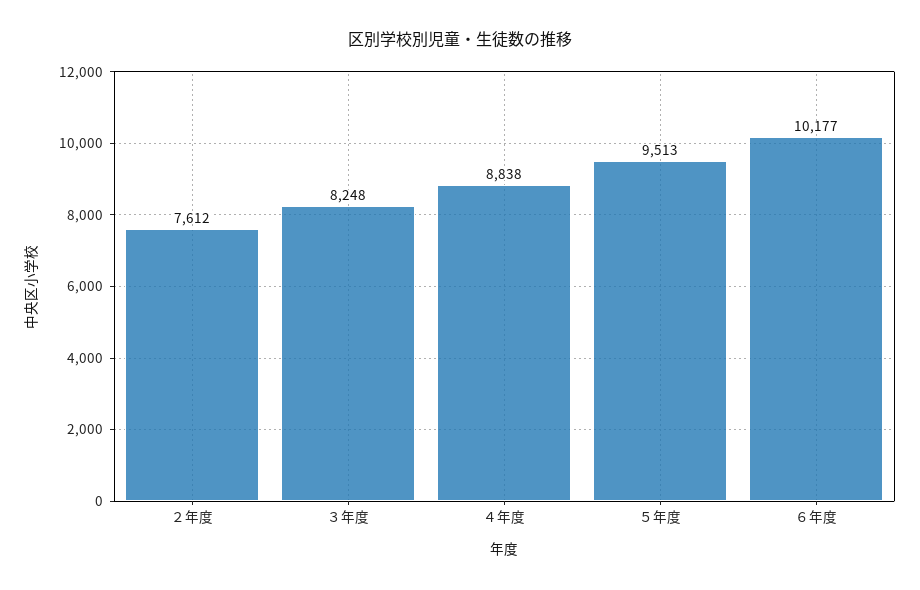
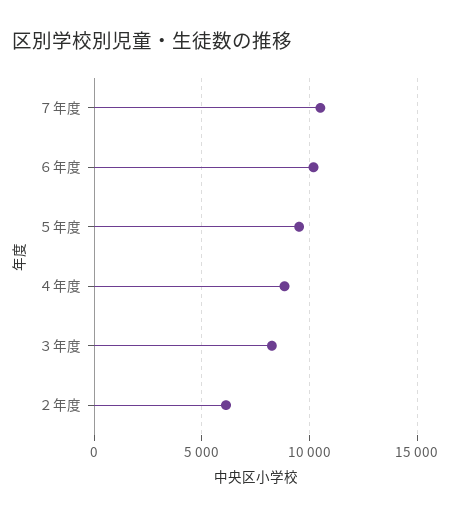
２年度: 7612 -> 6000
７年度: none -> 10500

